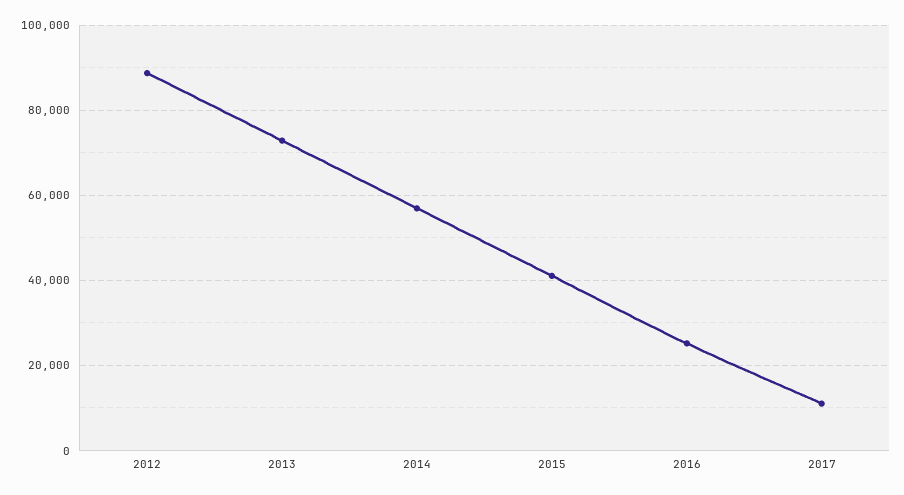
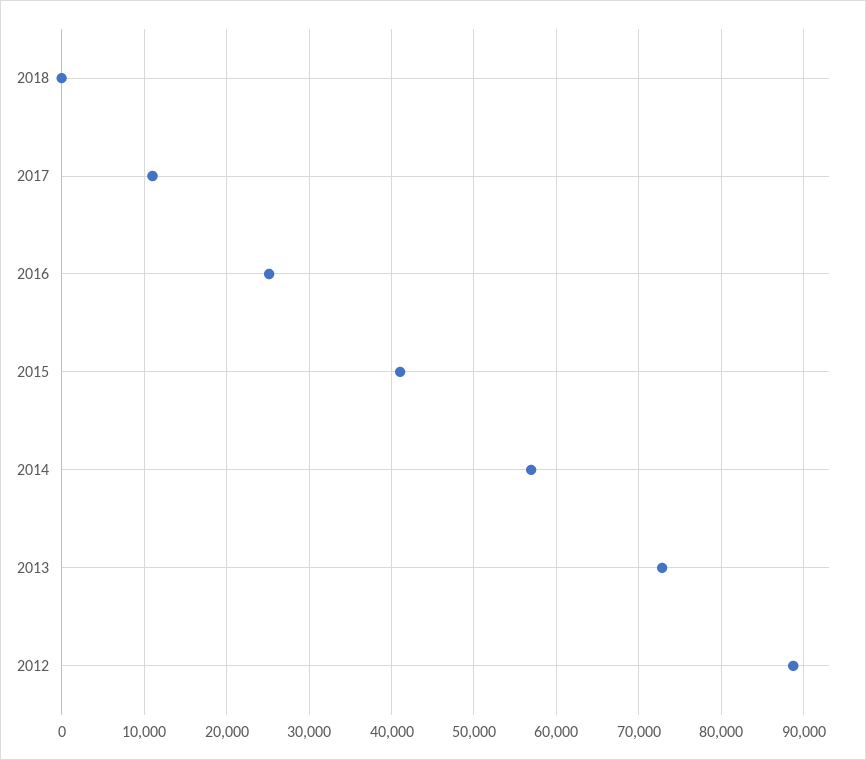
2018: none -> 0

